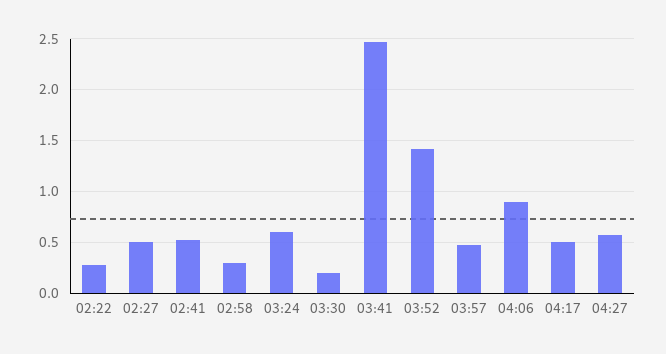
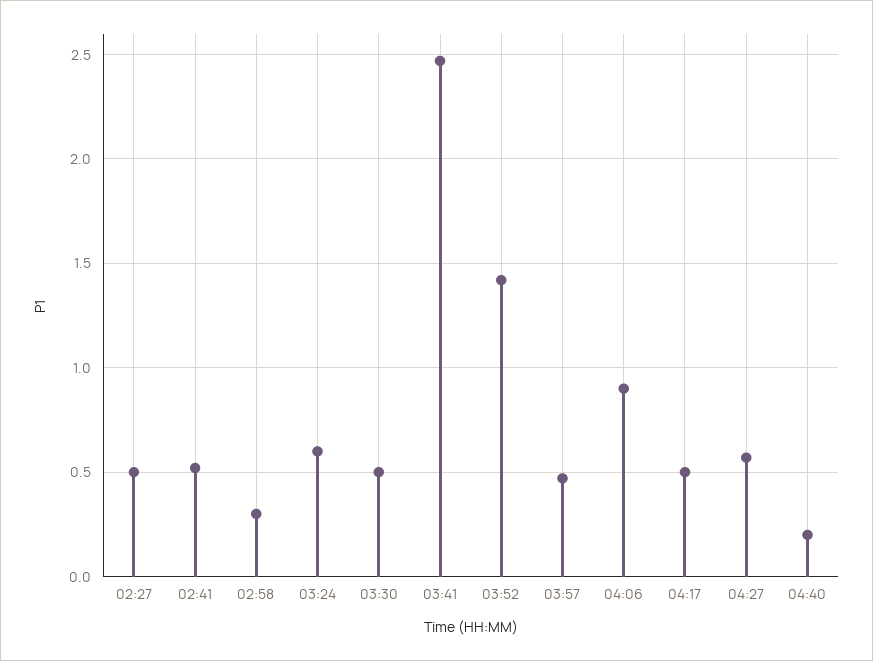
02:22: 0.3 -> none
03:30: 0.2 -> 0.5
04:40: none -> 0.2

